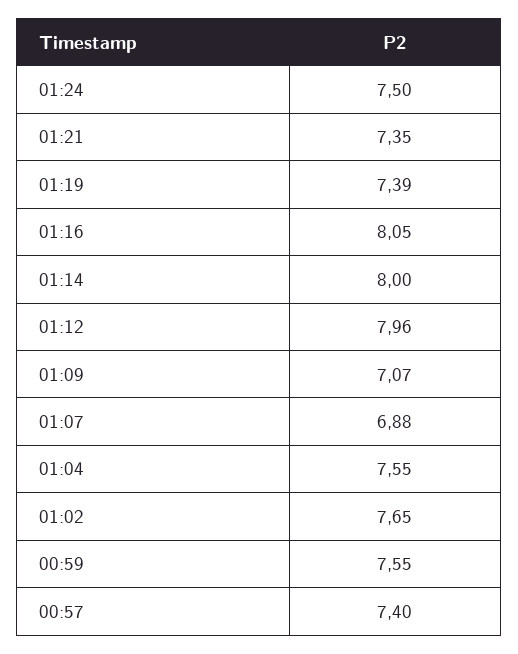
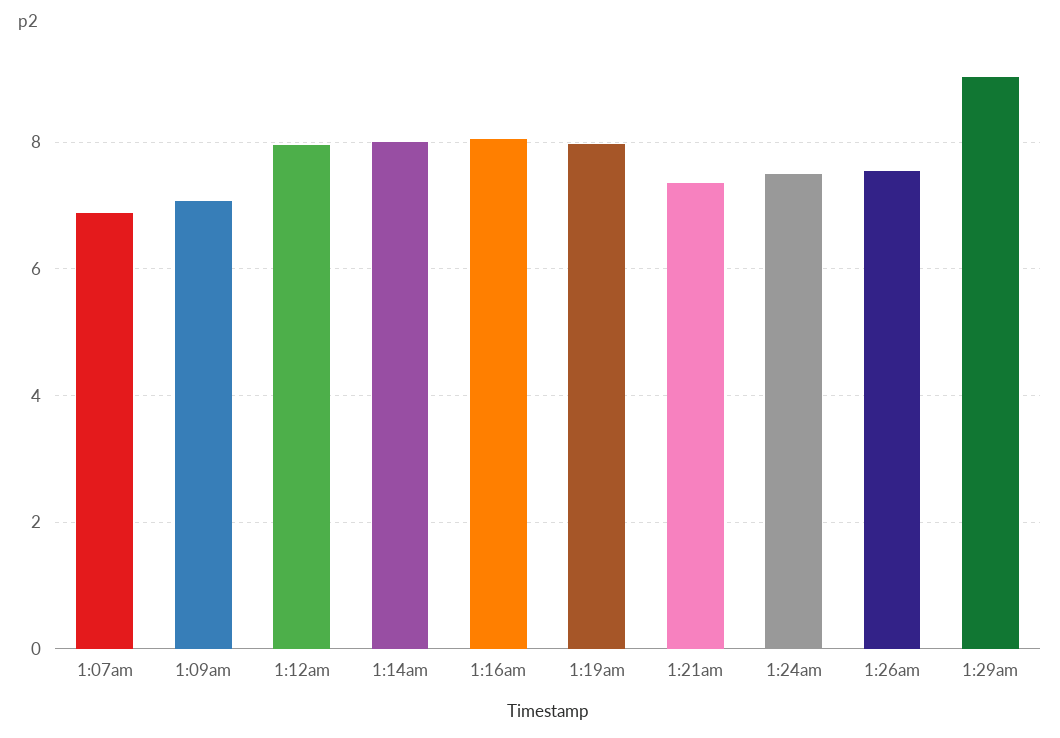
01:19: 7.39 -> 8
01:04: 7.55 -> none
01:02: 7.65 -> none
00:59: 7.55 -> none
00:57: 7.4 -> none
1:26am: none -> 7.6
1:29am: none -> 9

